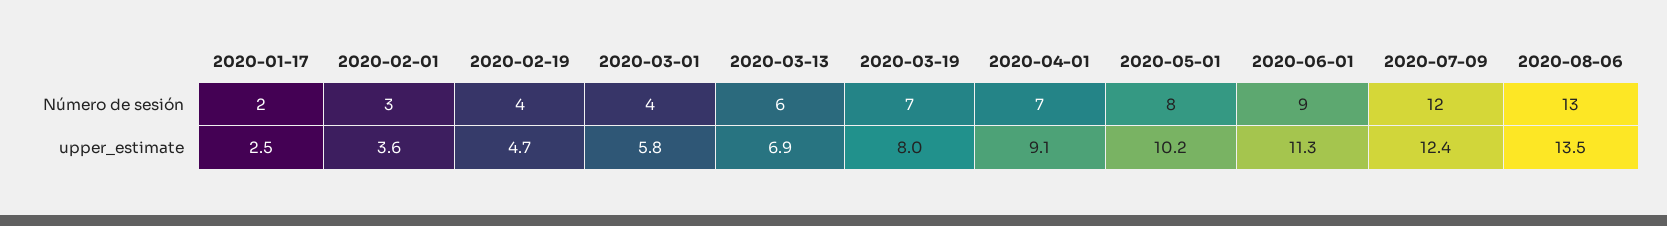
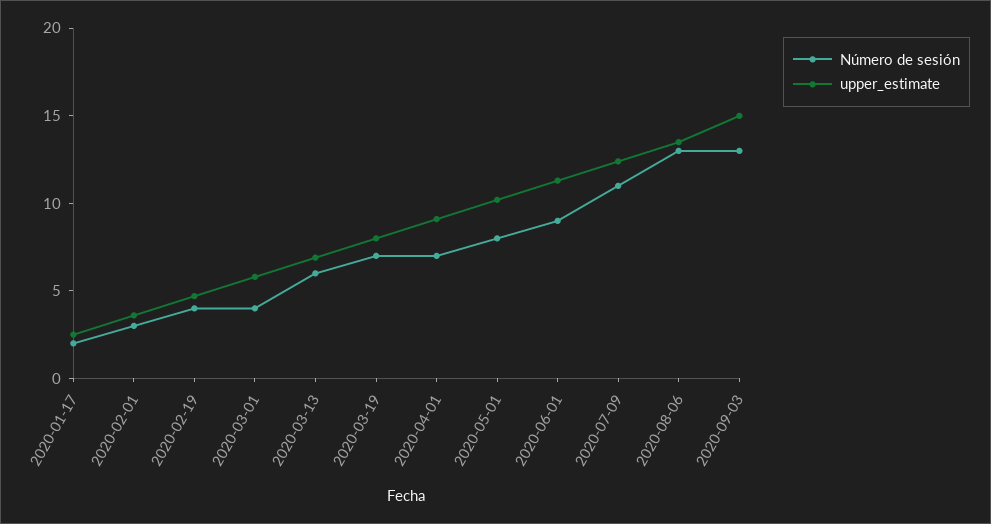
Número de sesión, 2020-07-09: 12 -> 11
Número de sesión, 2020-09-03: none -> 13
upper_estimate, 2020-09-03: none -> 15

